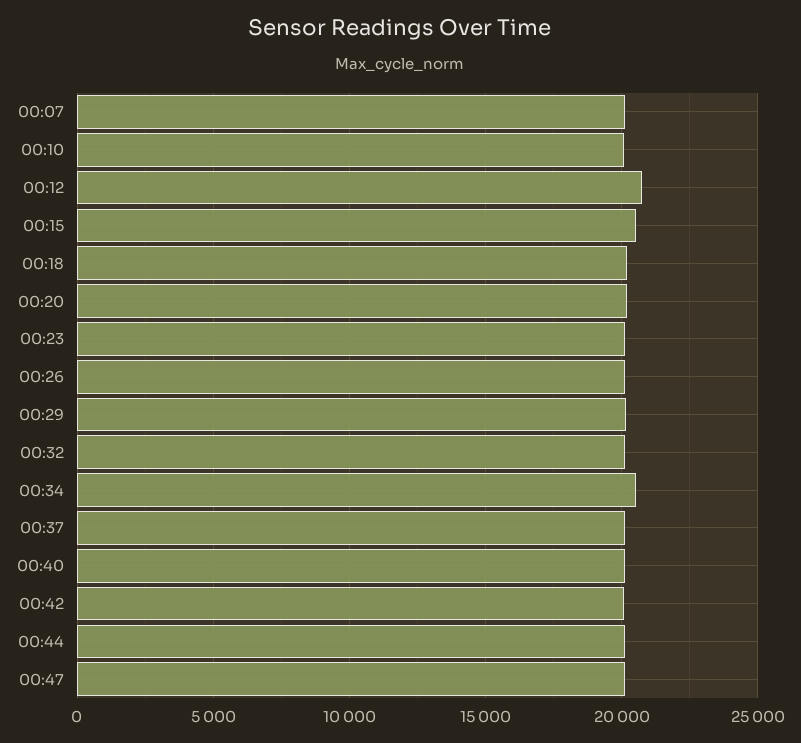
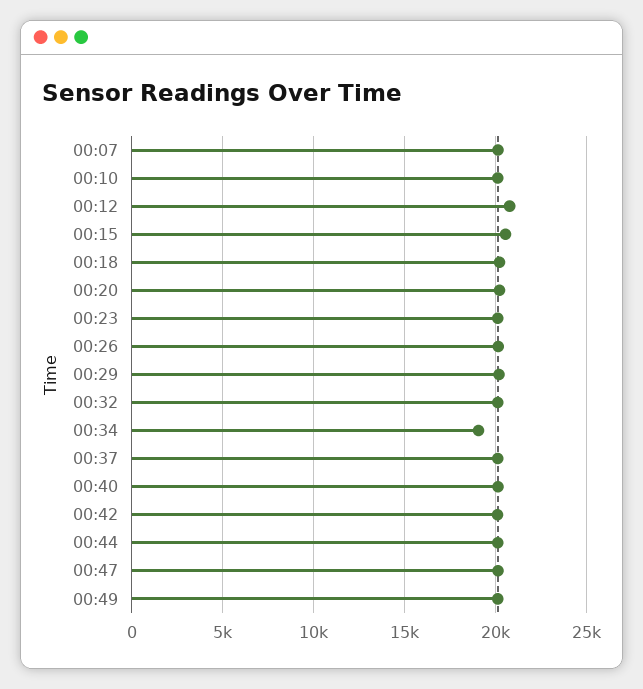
00:34: 20500 -> 19000
00:49: none -> 20000

